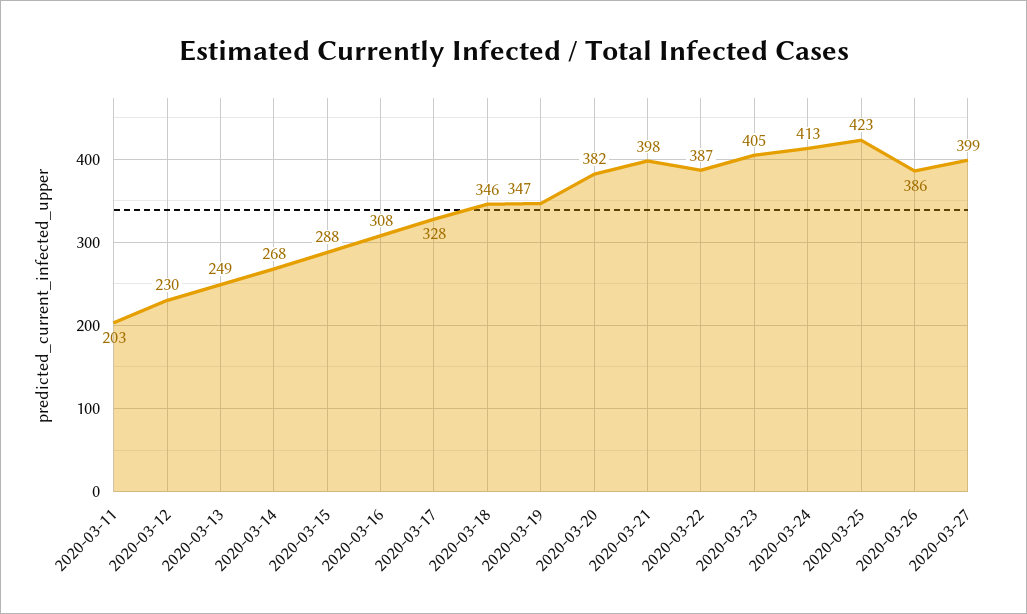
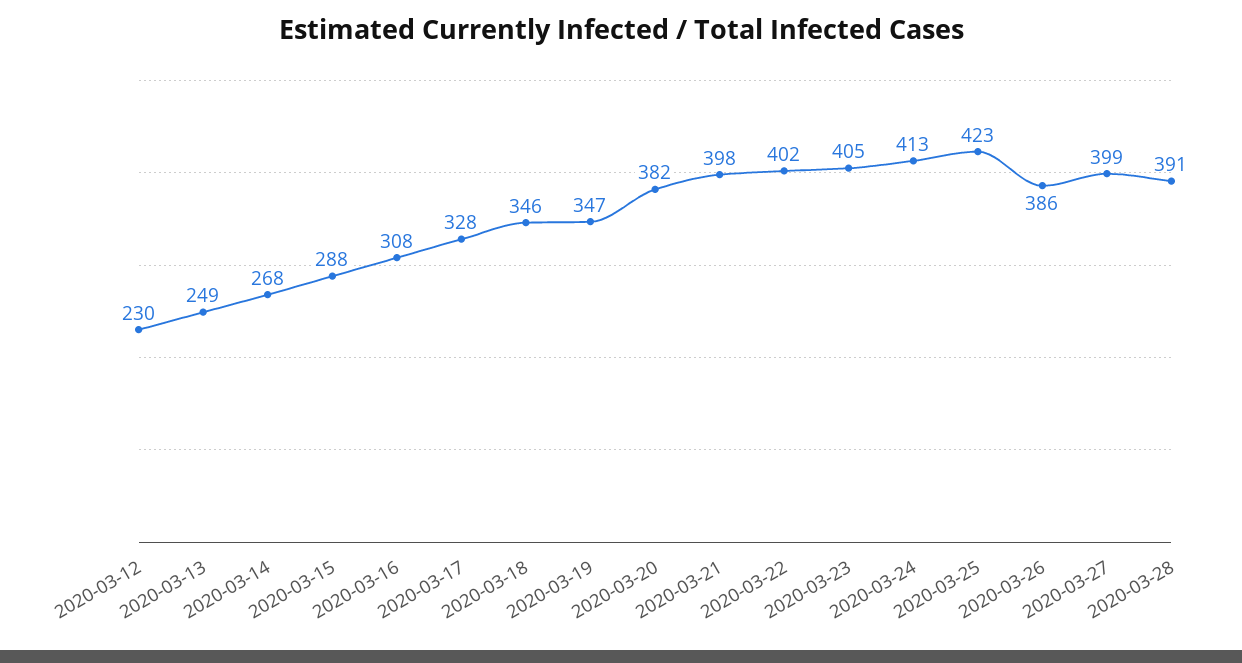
2020-03-11: 203 -> none
2020-03-22: 387 -> 402
2020-03-28: none -> 391

